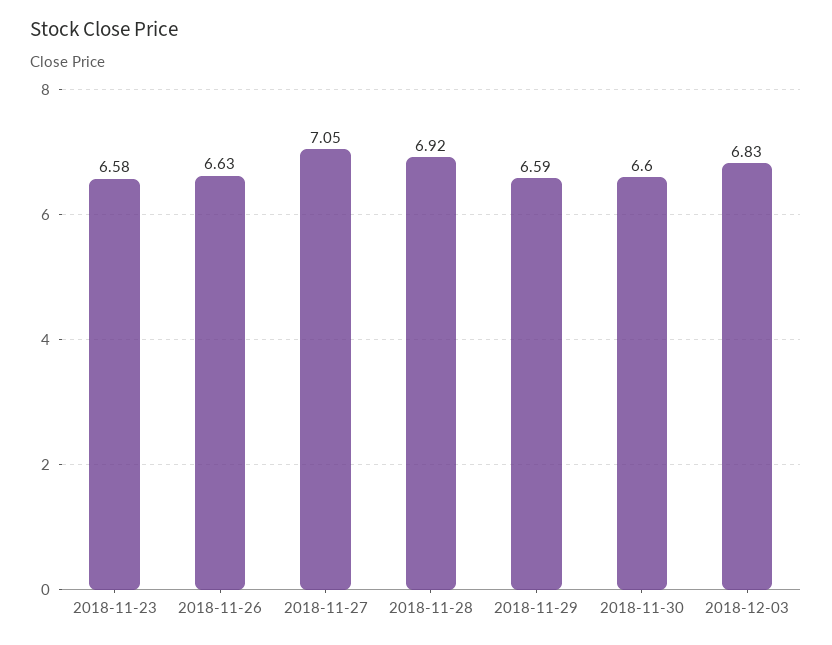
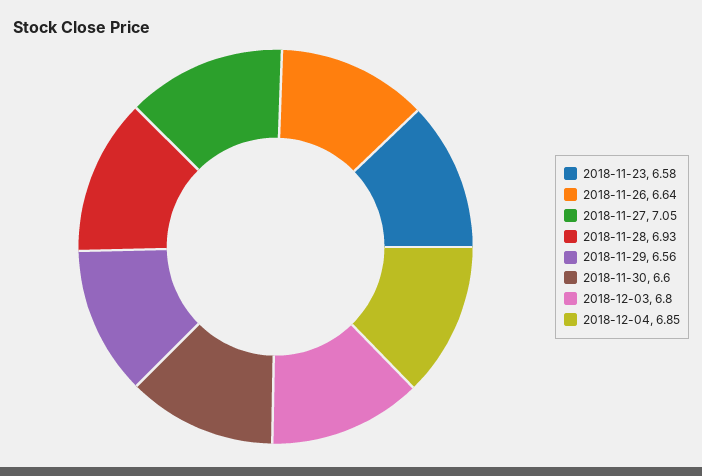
2018-11-26: 6.63 -> 6.64
2018-11-28: 6.92 -> 6.93
2018-11-29: 6.59 -> 6.56
2018-12-03: 6.83 -> 6.8
2018-12-04: none -> 6.85

